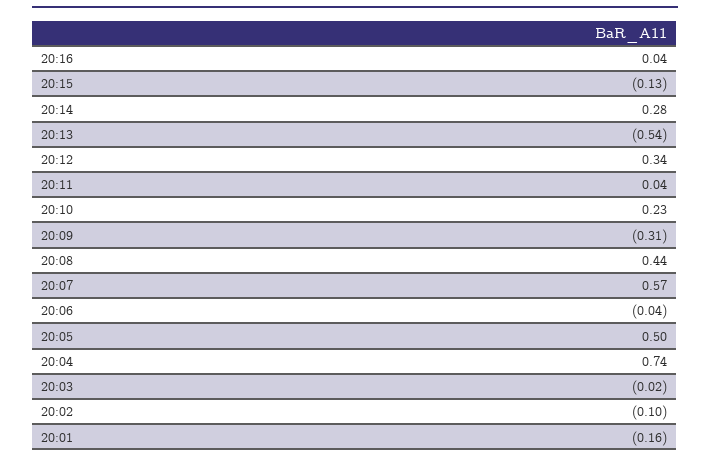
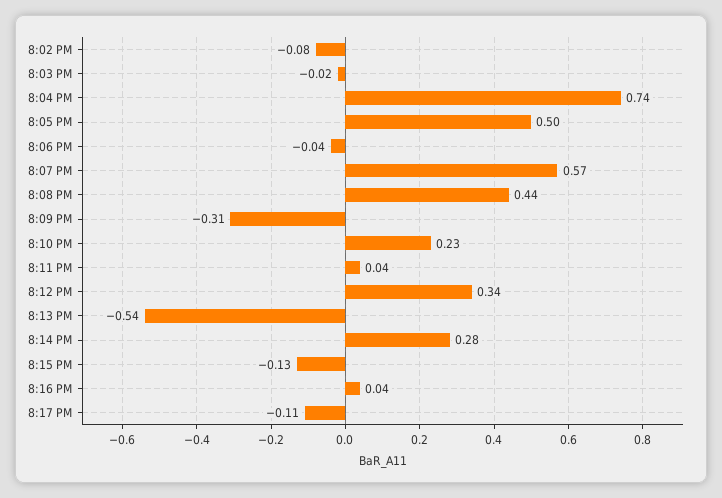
20:02: -0.1 -> -0.08
20:01: -0.16 -> none
8:17 PM: none -> -0.11

